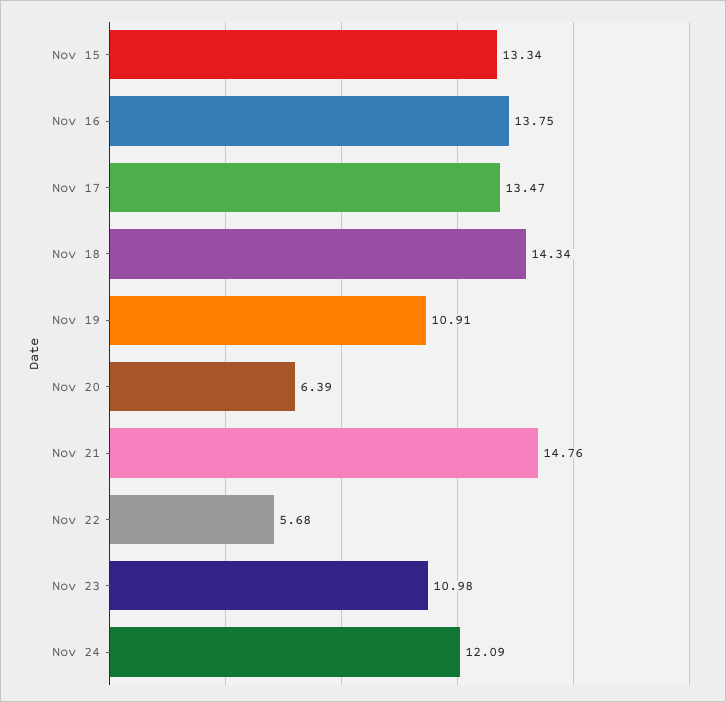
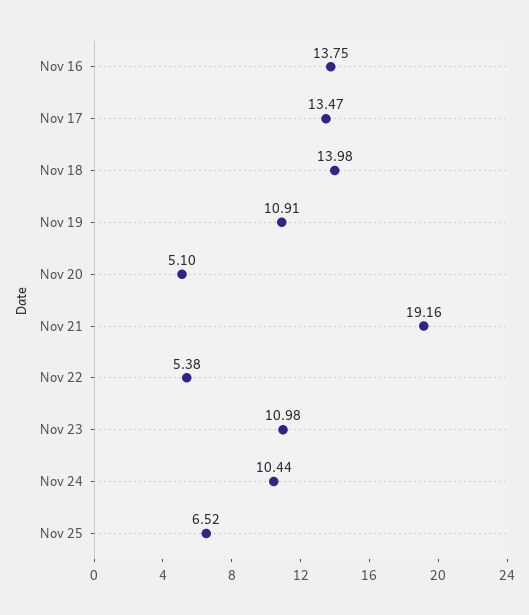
Nov 15: 13.34 -> none
Nov 18: 14.34 -> 13.98
Nov 20: 6.39 -> 5.1
Nov 21: 14.76 -> 19.16
Nov 22: 5.68 -> 5.38
Nov 24: 12.09 -> 10.44
Nov 25: none -> 6.52

